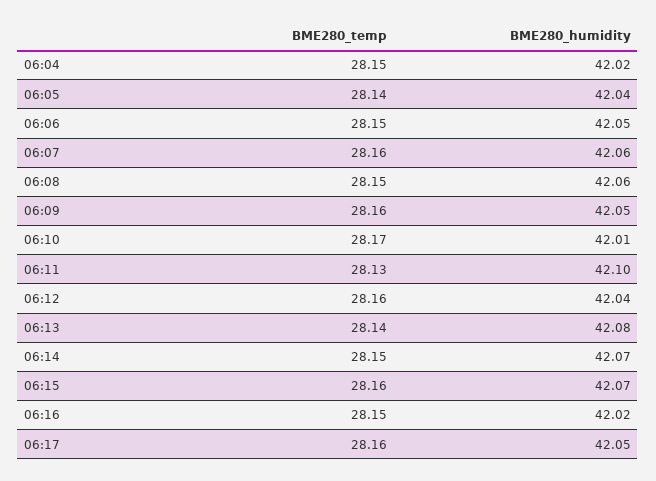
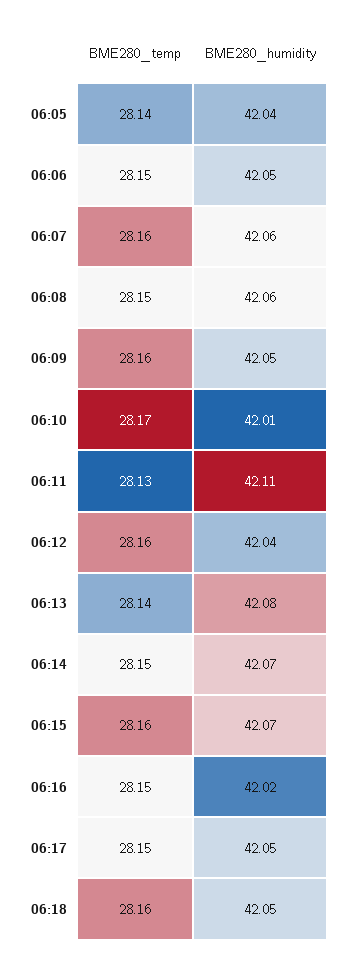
BME280_temp, 06:04: 28.15 -> none
BME280_humidity, 06:04: 42.02 -> none
BME280_humidity, 06:11: 42.1 -> 42.11
BME280_temp, 06:17: 28.16 -> 28.15
BME280_temp, 06:18: none -> 28.16
BME280_humidity, 06:18: none -> 42.05

